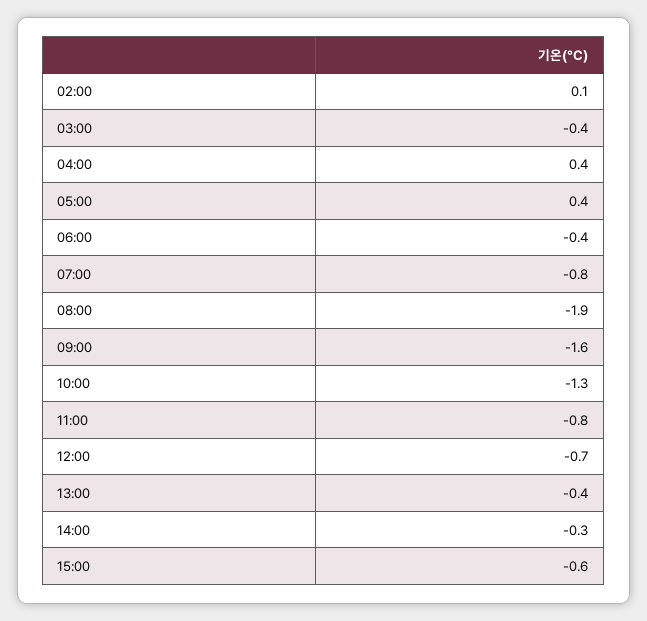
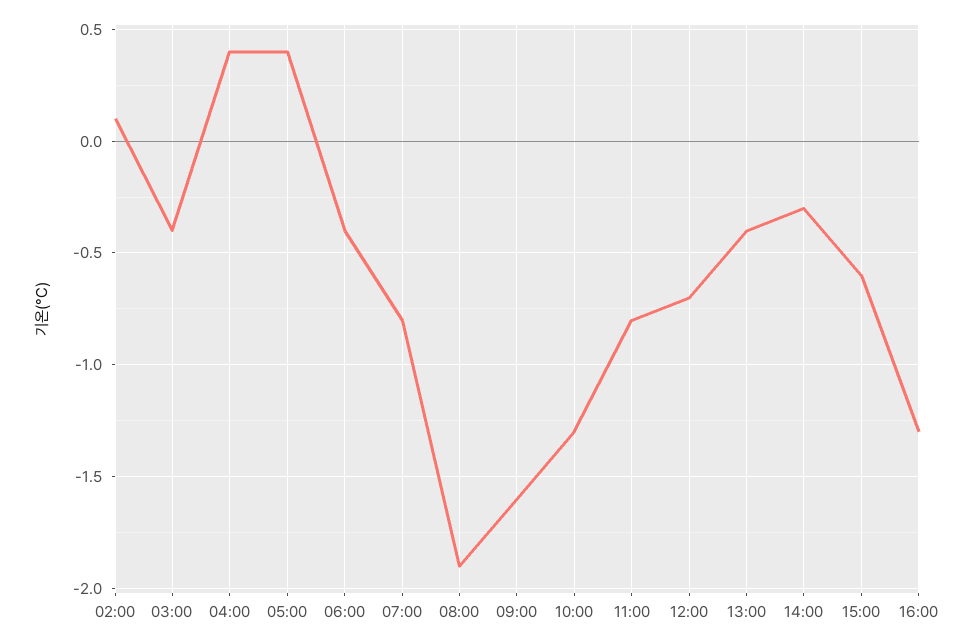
16:00: none -> -1.3

